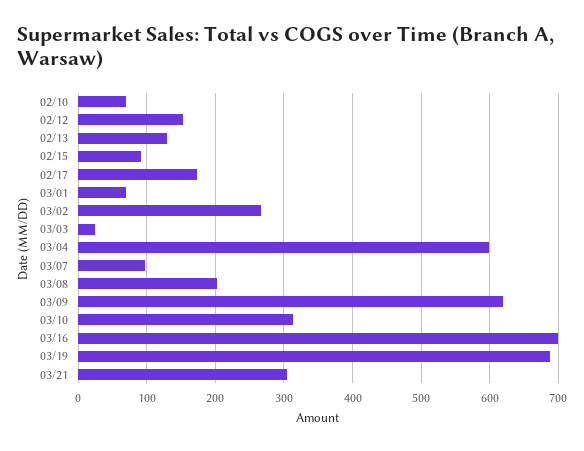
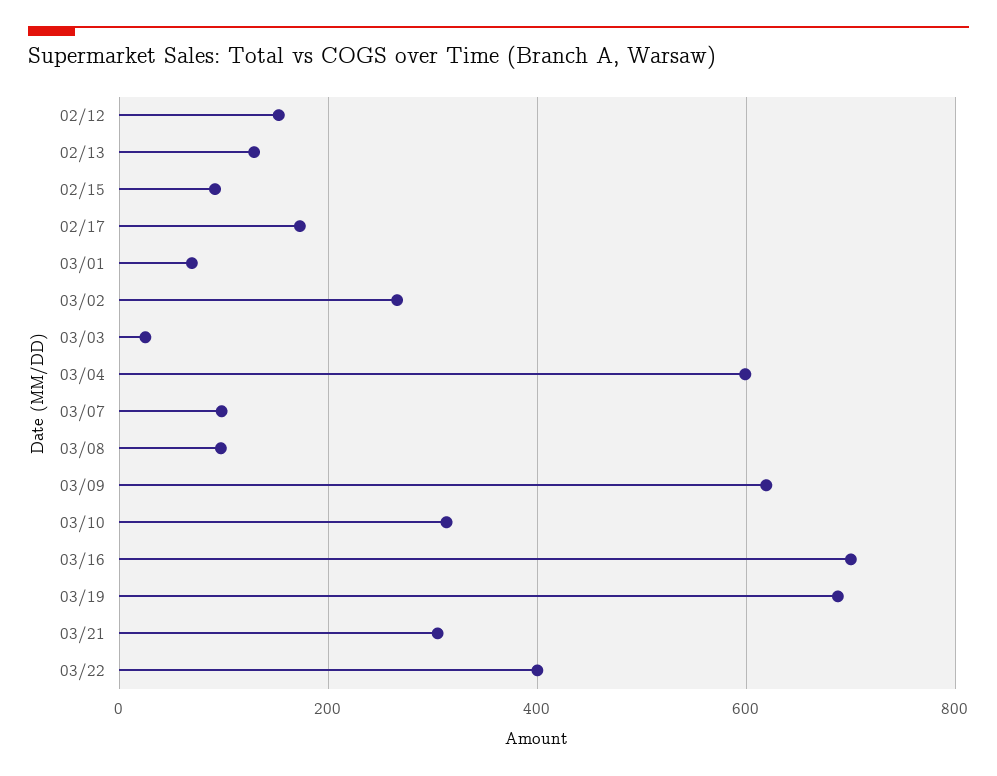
02/10: 70 -> none
03/08: 200 -> 100
03/22: none -> 400

